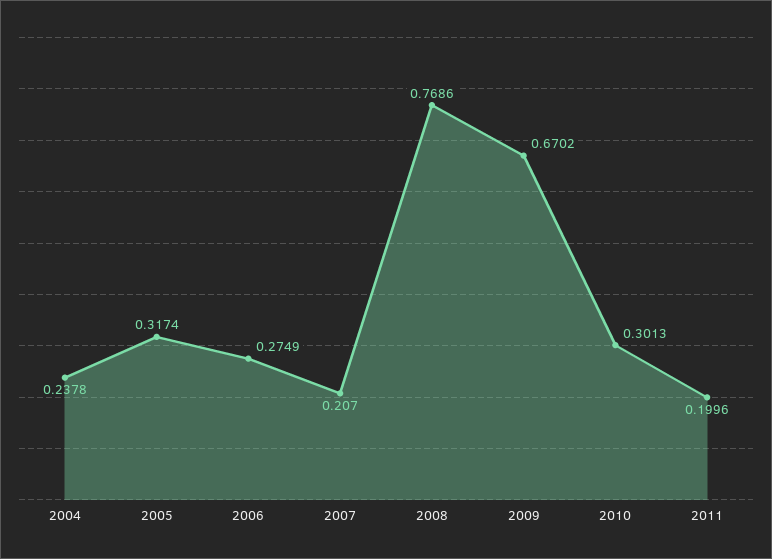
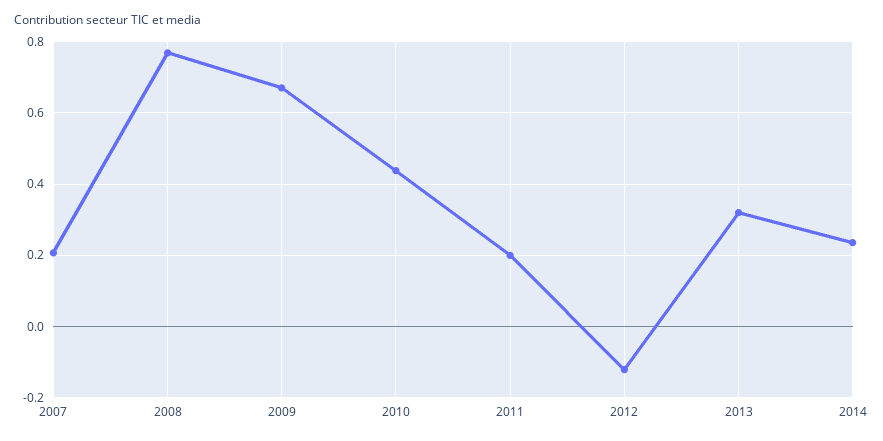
2004: 0.2378 -> none
2005: 0.3174 -> none
2006: 0.2749 -> none
2010: 0.3013 -> 0.44
2012: none -> -0.12
2013: none -> 0.32
2014: none -> 0.24

